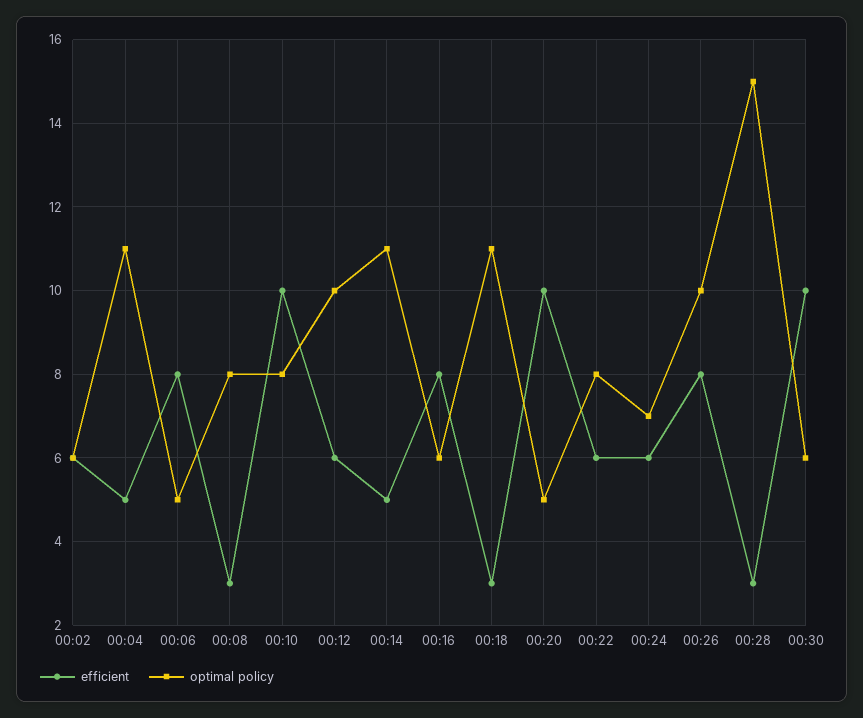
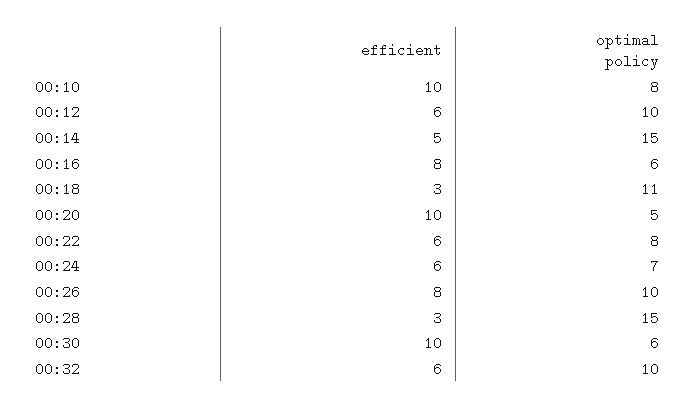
efficient, 00:02: 6 -> none
optimal policy, 00:02: 6 -> none
efficient, 00:04: 5 -> none
optimal policy, 00:04: 11 -> none
efficient, 00:06: 8 -> none
optimal policy, 00:06: 5 -> none
efficient, 00:08: 3 -> none
optimal policy, 00:08: 8 -> none
optimal policy, 00:14: 11 -> 15
efficient, 00:32: none -> 6
optimal policy, 00:32: none -> 10

